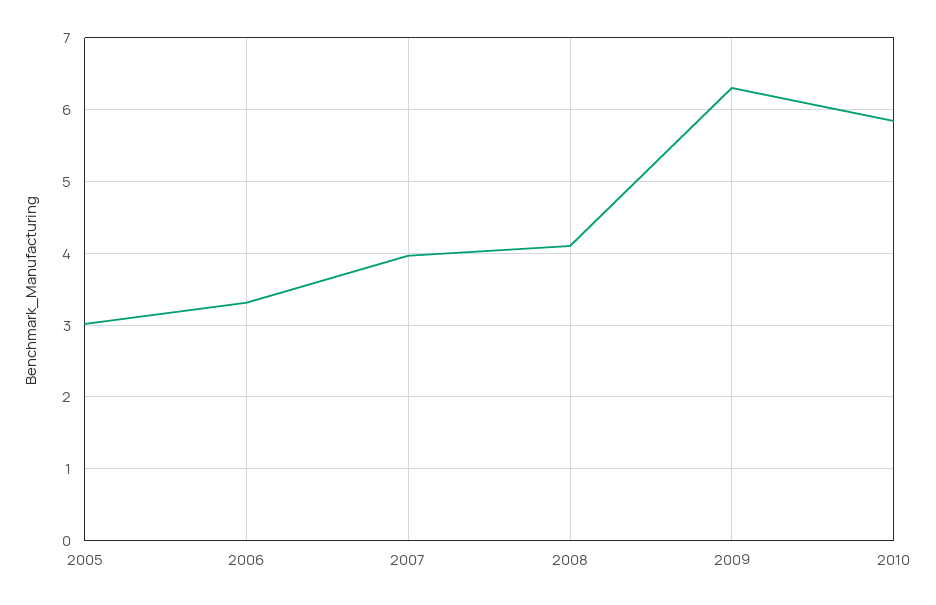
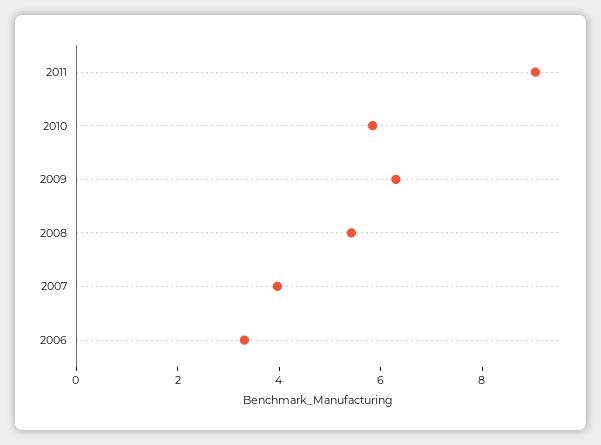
2005: 3 -> none
2008: 4.1 -> 5.5
2011: none -> 9

